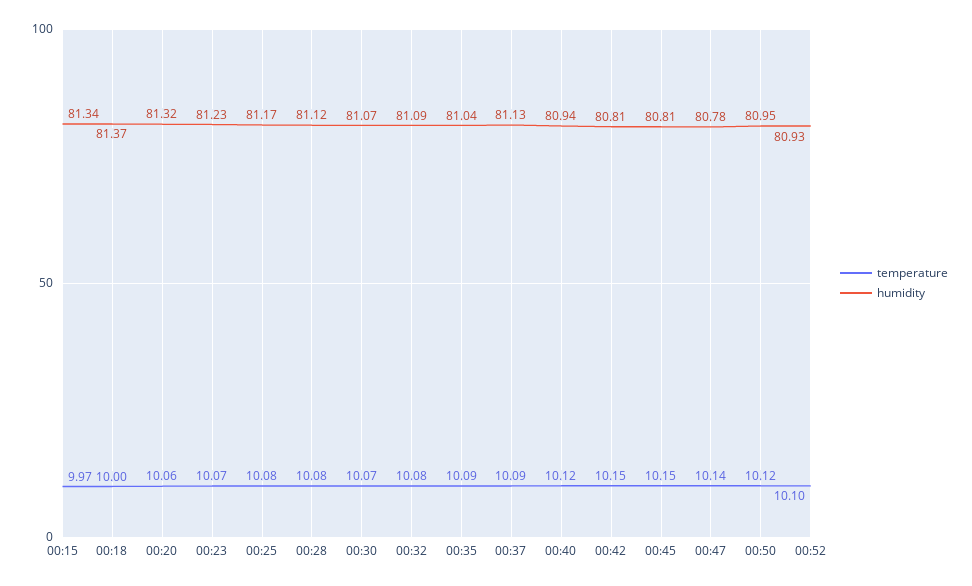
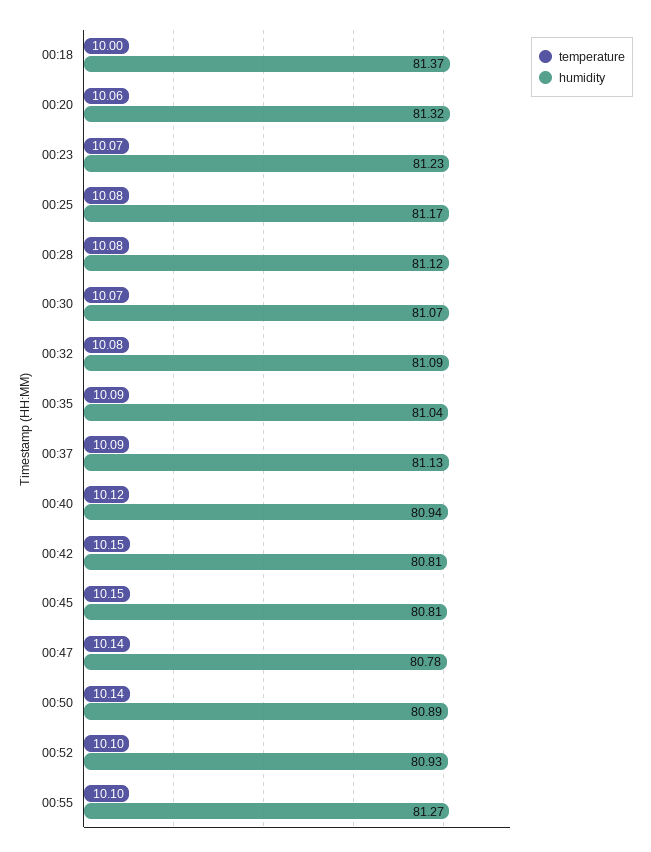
temperature, 00:15: 9.97 -> none
humidity, 00:15: 81.34 -> none
temperature, 00:50: 10.12 -> 10.14
humidity, 00:50: 80.95 -> 80.89
temperature, 00:55: none -> 10.1
humidity, 00:55: none -> 81.27

